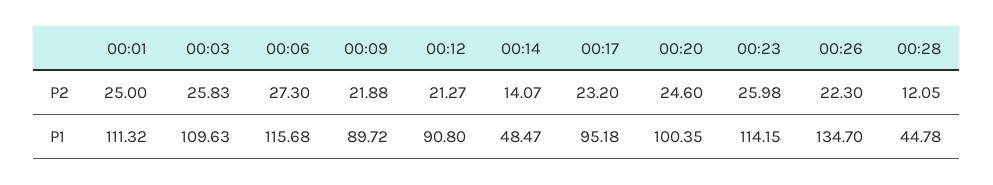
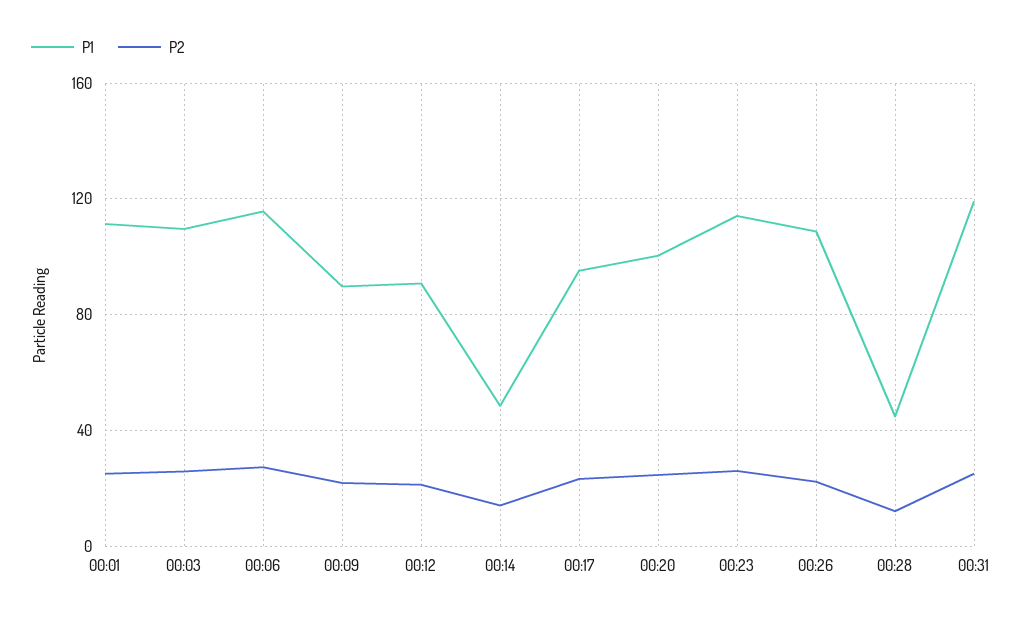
P1, 00:26: 134.7 -> 110
P1, 00:31: none -> 120
P2, 00:31: none -> 25

